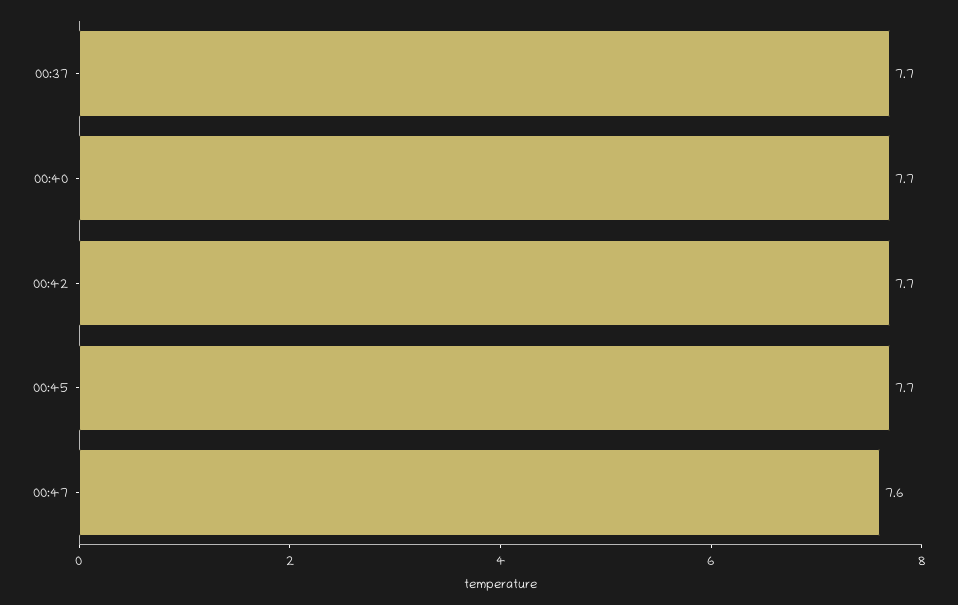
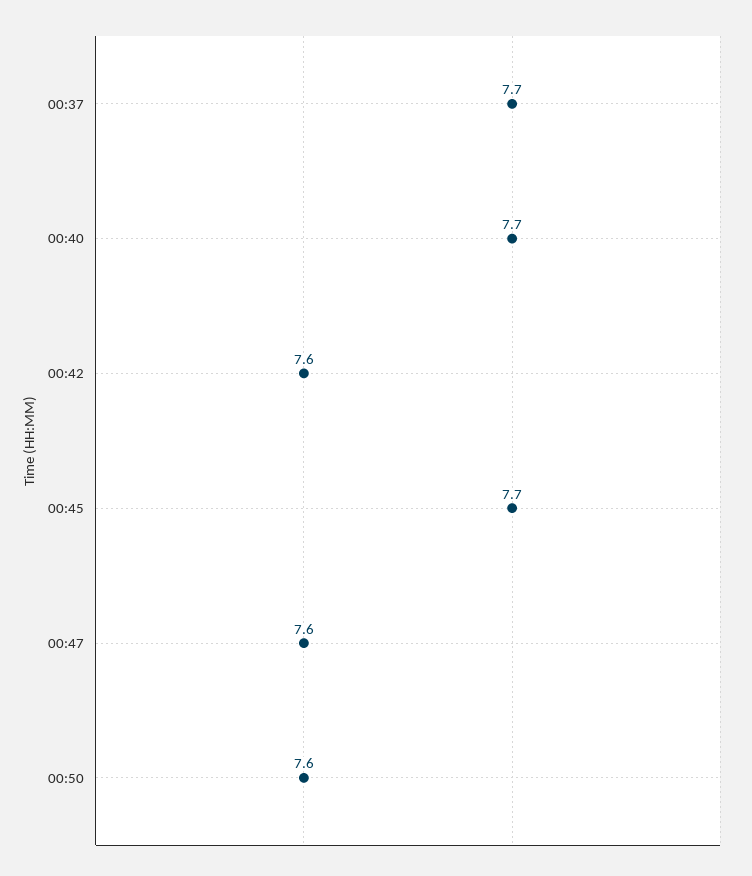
00:42: 7.7 -> 7.6
00:50: none -> 7.6

